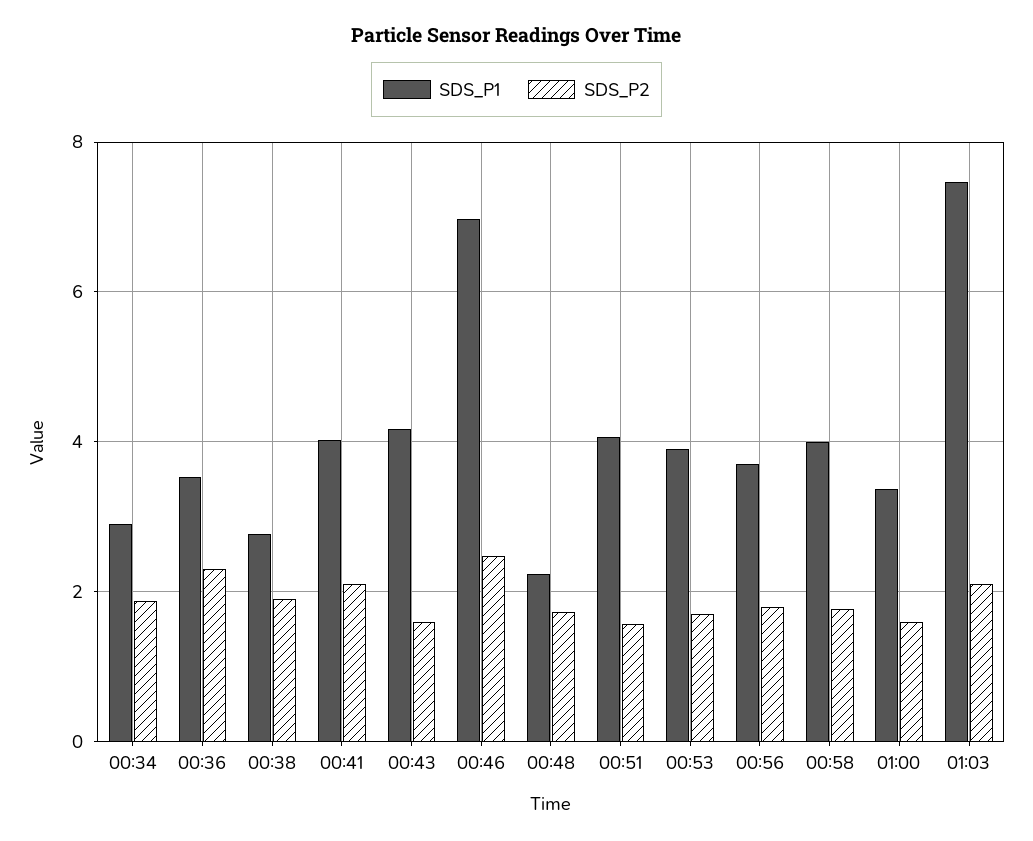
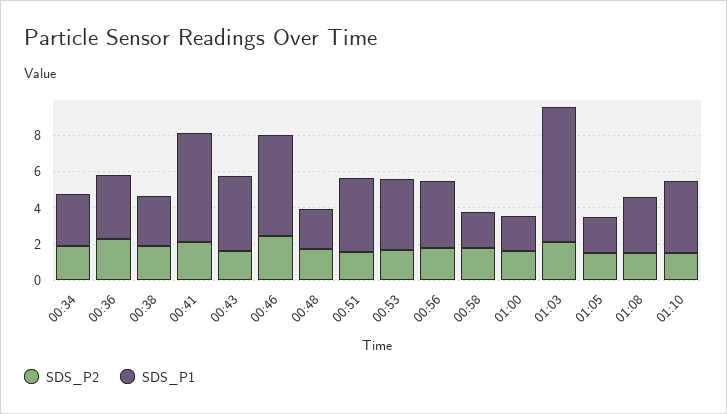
SDS_P1, 00:41: 4 -> 6
SDS_P1, 00:46: 7 -> 5.5
SDS_P1, 00:58: 4 -> 2
SDS_P1, 01:00: 3.4 -> 2
SDS_P2, 01:05: none -> 1.5
SDS_P1, 01:05: none -> 2
SDS_P2, 01:08: none -> 1.5
SDS_P1, 01:08: none -> 3
SDS_P2, 01:10: none -> 1.5
SDS_P1, 01:10: none -> 4

